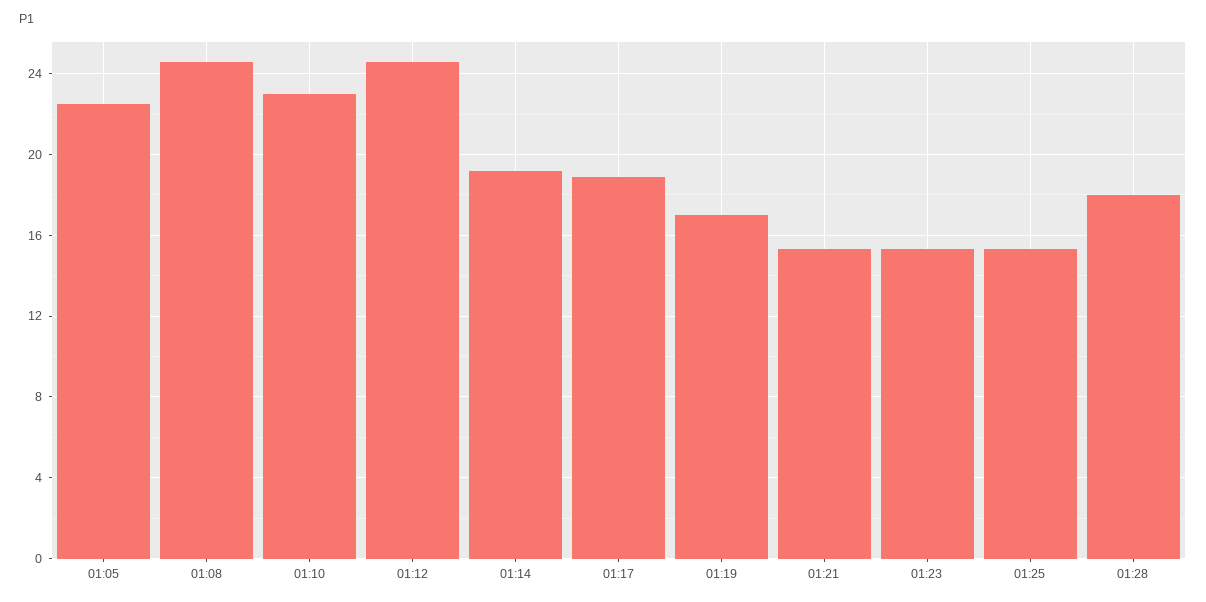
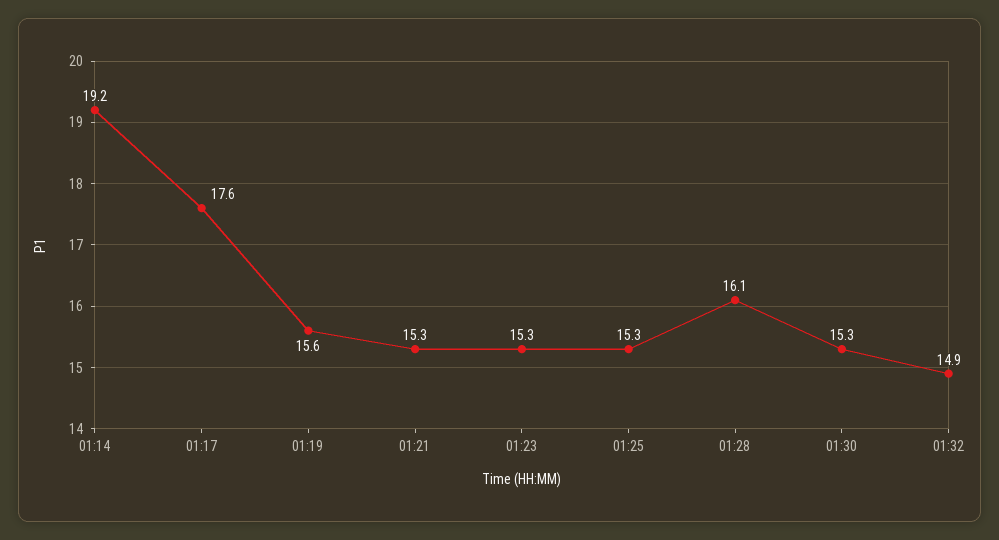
01:05: 22.5 -> none
01:08: 24.5 -> none
01:10: 23 -> none
01:12: 24.5 -> none
01:17: 19 -> 17.6
01:19: 17 -> 15.6
01:28: 18 -> 16.1
01:30: none -> 15.3
01:32: none -> 14.9

